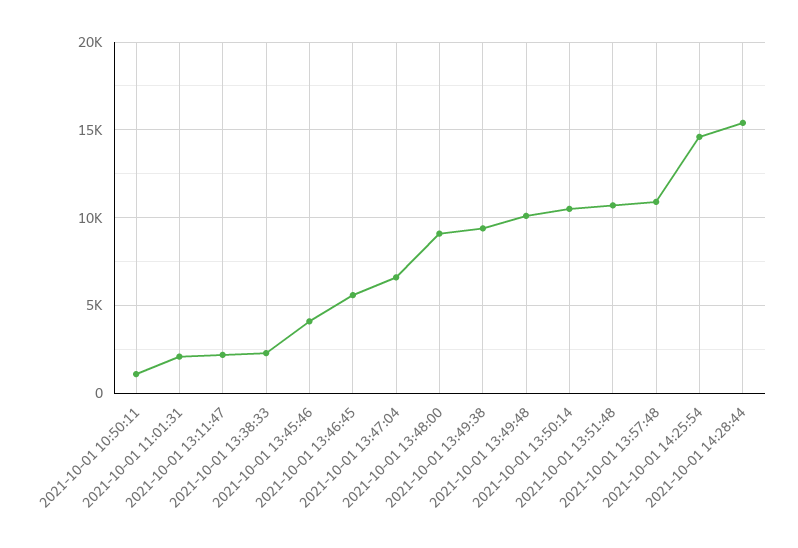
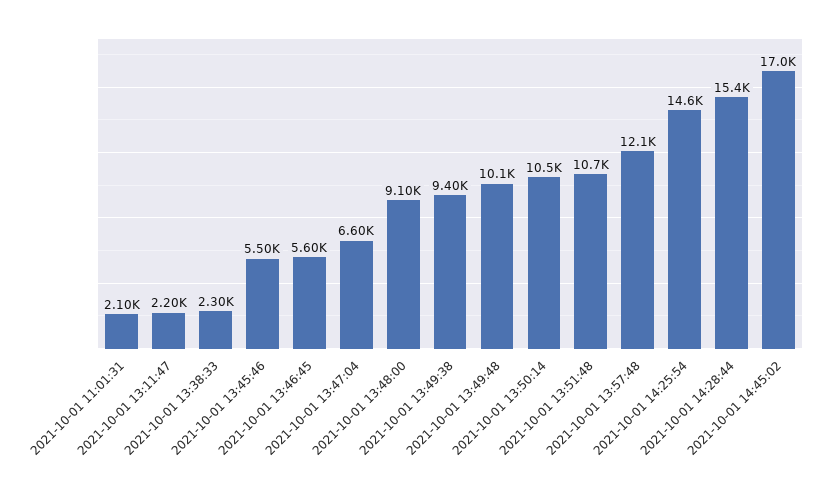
2021-10-01 10:50:11: 1000 -> none
2021-10-01 13:45:46: 4000 -> 5500
2021-10-01 13:57:48: 11000 -> 12100
2021-10-01 14:45:02: none -> 17000

